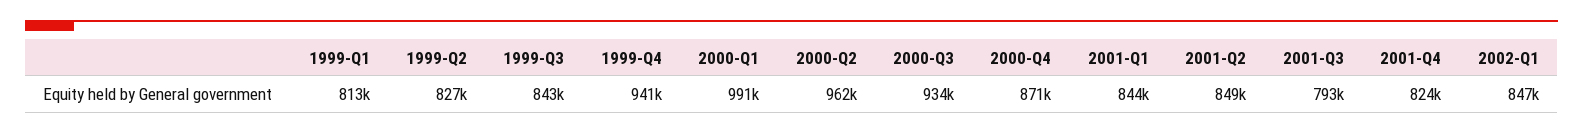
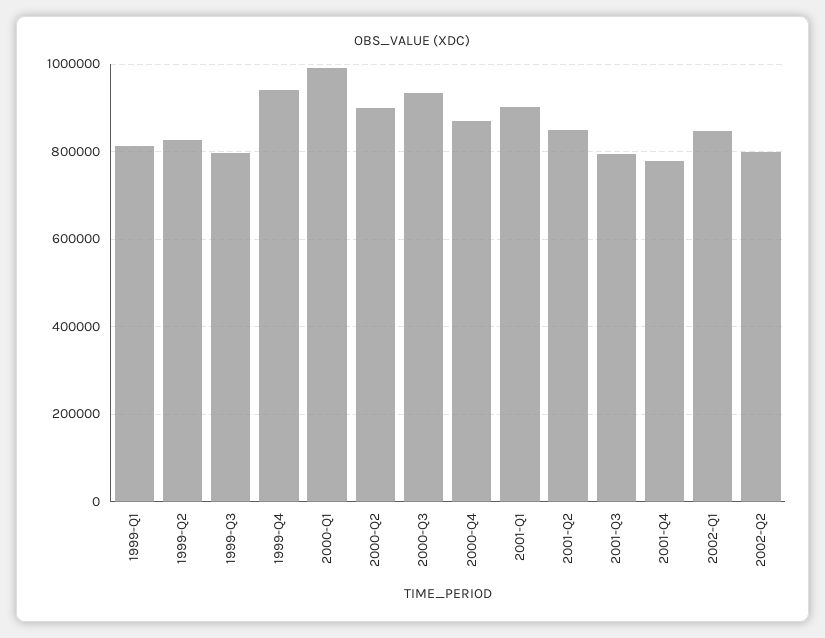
1999-Q3: 843000 -> 800000
2000-Q2: 962000 -> 900000
2001-Q1: 844000 -> 900000
2001-Q4: 824000 -> 780000
2002-Q2: none -> 800000

